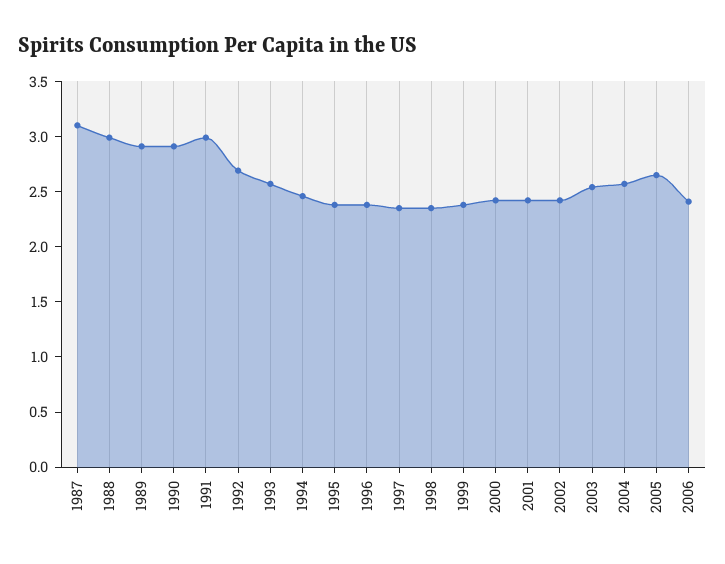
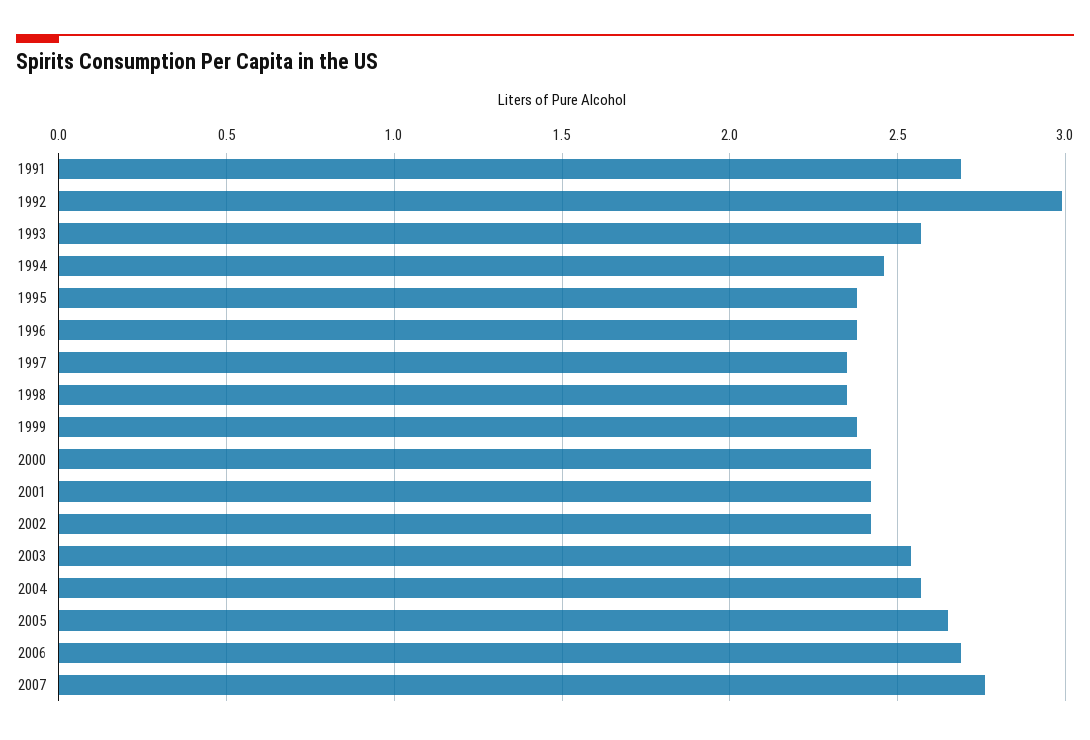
1987: 3.1 -> none
1988: 3 -> none
1989: 2.9 -> none
1990: 2.9 -> none
1991: 3 -> 2.7
1992: 2.7 -> 3
2006: 2.4 -> 2.7
2007: none -> 2.75

